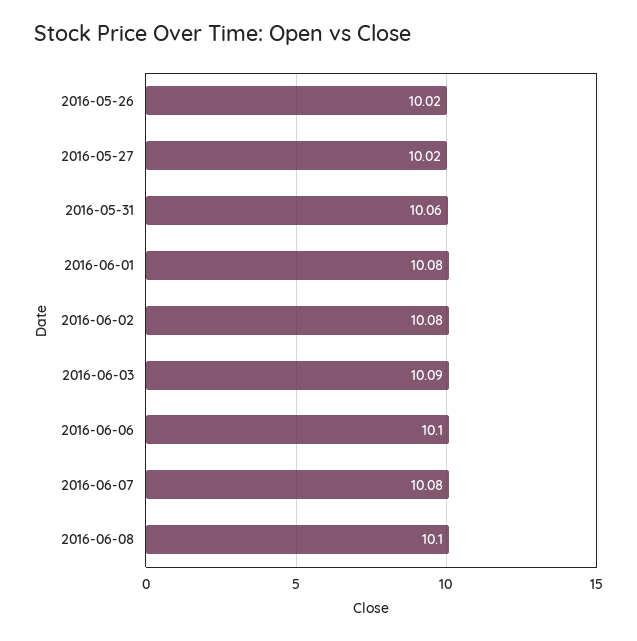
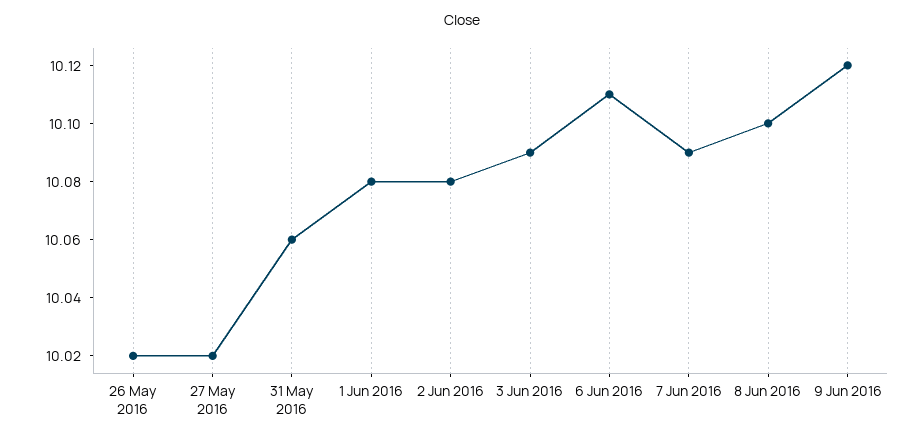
2016-06-06: 10.1 -> 10.11
2016-06-07: 10.08 -> 10.09
9 Jun 2016: none -> 10.12

